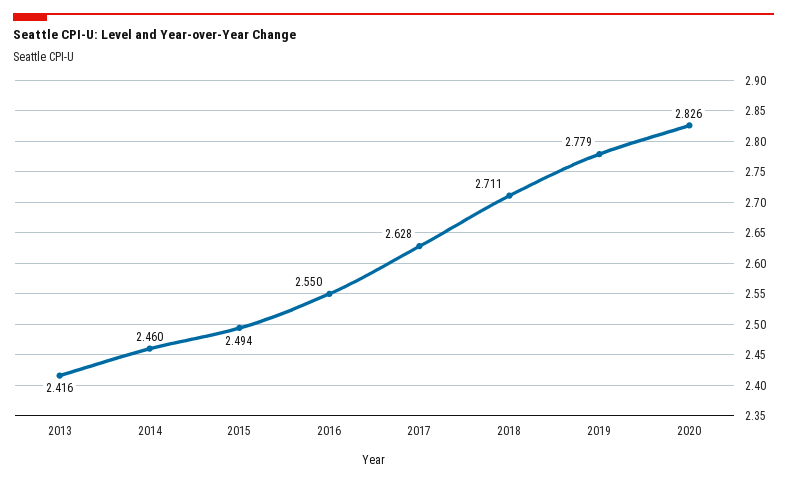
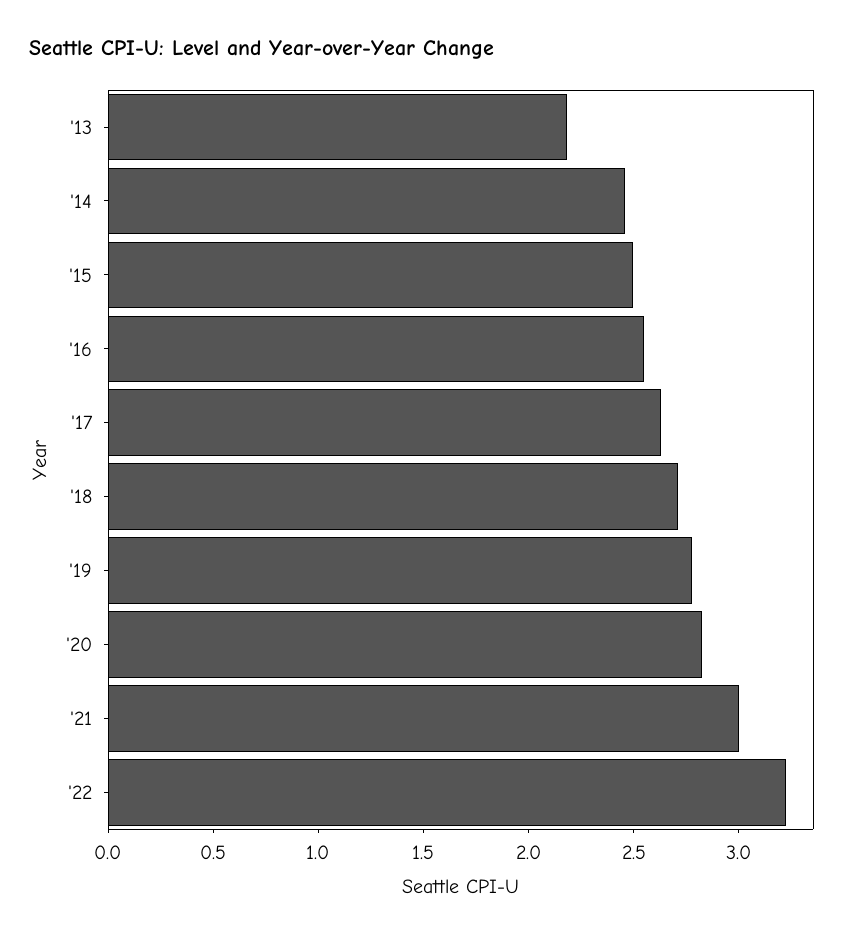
2013: 2.416 -> 2.2
'21: none -> 3
'22: none -> 3.2

